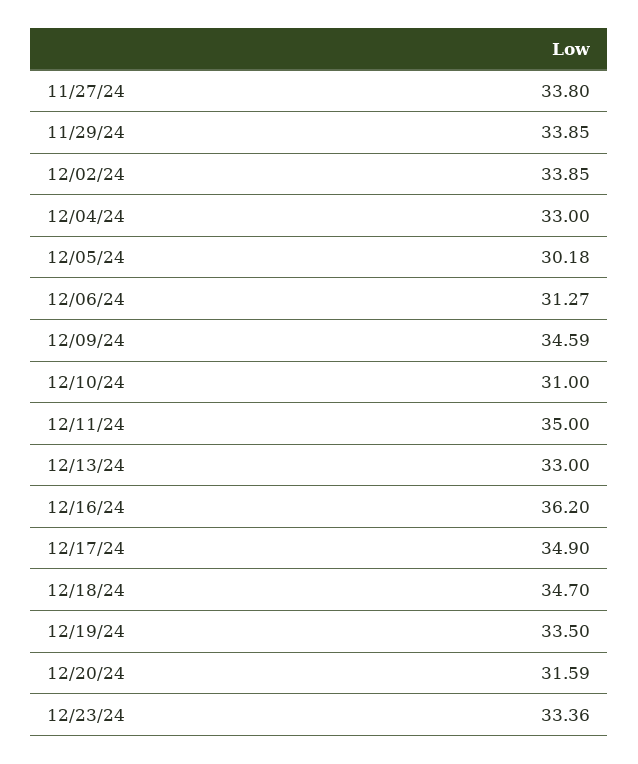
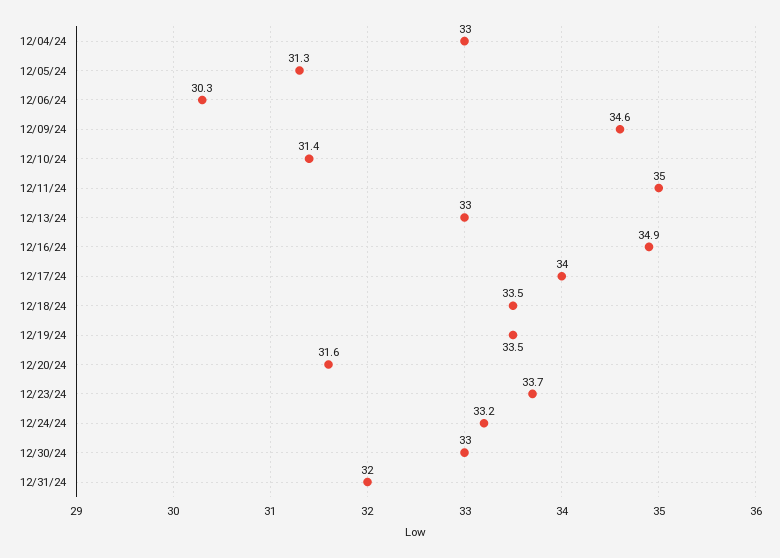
11/27/24: 33.8 -> none
11/29/24: 33.85 -> none
12/02/24: 33.85 -> none
12/05/24: 30.18 -> 31.3
12/06/24: 31.27 -> 30.3
12/10/24: 31 -> 31.4
12/16/24: 36.2 -> 34.9
12/17/24: 34.9 -> 34
12/18/24: 34.7 -> 33.5
12/23/24: 33.36 -> 33.7
12/24/24: none -> 33.2
12/30/24: none -> 33
12/31/24: none -> 32

